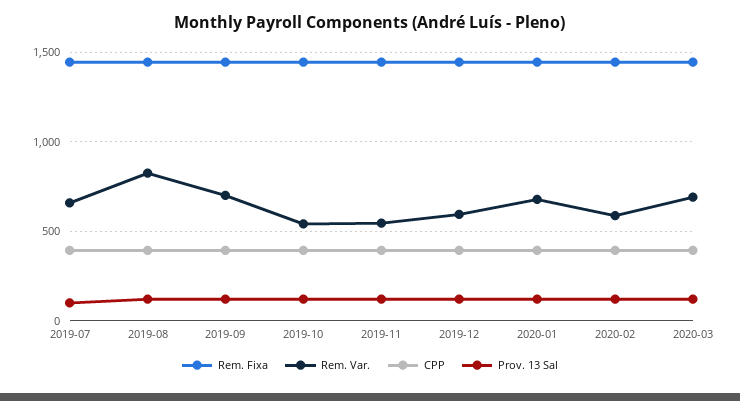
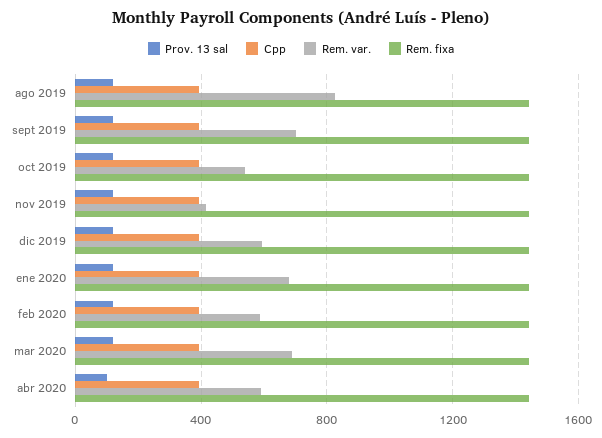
Rem. Fixa, 2019-07: 1450 -> none
Rem. Var., 2019-07: 650 -> none
CPP, 2019-07: 400 -> none
Prov. 13 Sal, 2019-07: 100 -> none
Rem. Var., 2019-11: 550 -> 400
Prov. 13 Sal, abr 2020: none -> 100
CPP, abr 2020: none -> 400
Rem. Var., abr 2020: none -> 600
Rem. Fixa, abr 2020: none -> 1450

